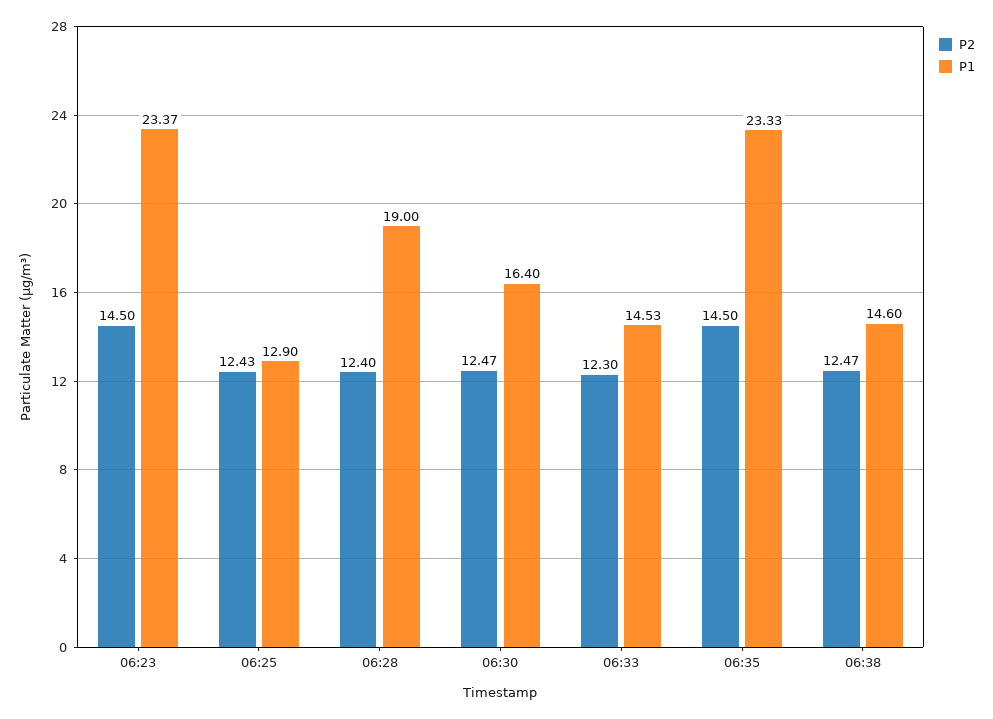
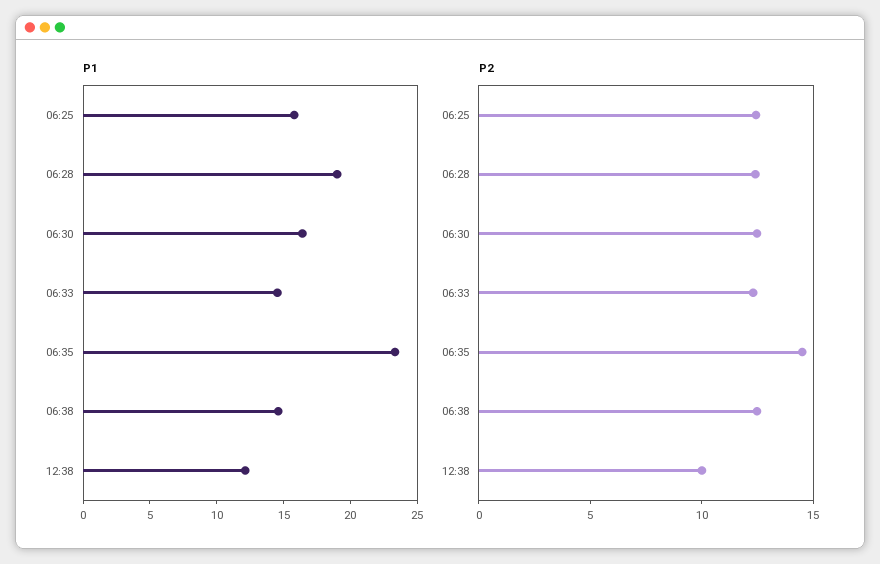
P2, 06:23: 14.5 -> none
P1, 06:23: 23.37 -> none
P1, 06:25: 12.9 -> 16
P1, 12:38: none -> 12
P2, 12:38: none -> 10

